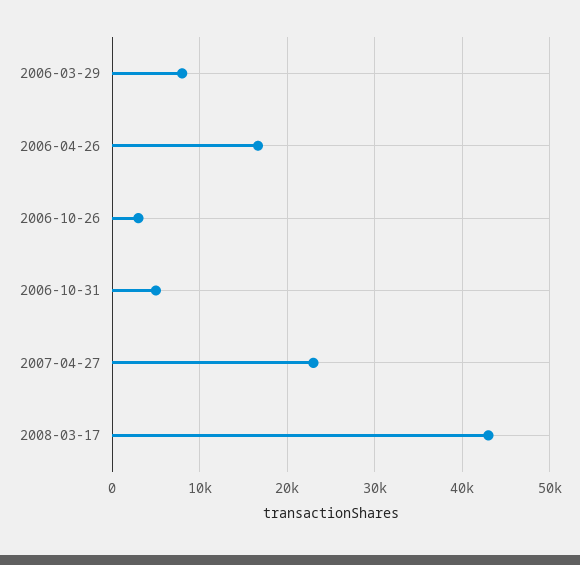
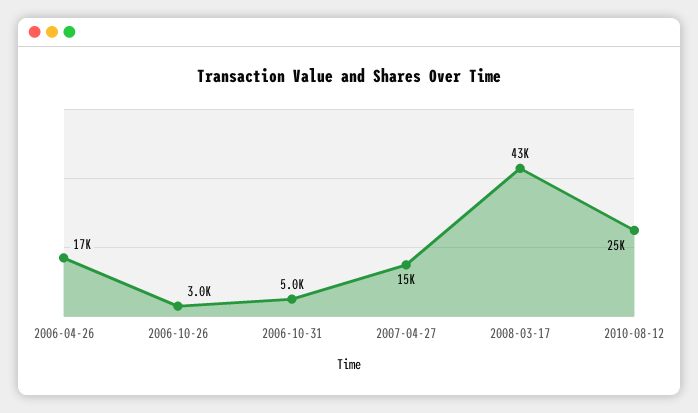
2006-03-29: 8000 -> none
2007-04-27: 23000 -> 15000
2010-08-12: none -> 25000

